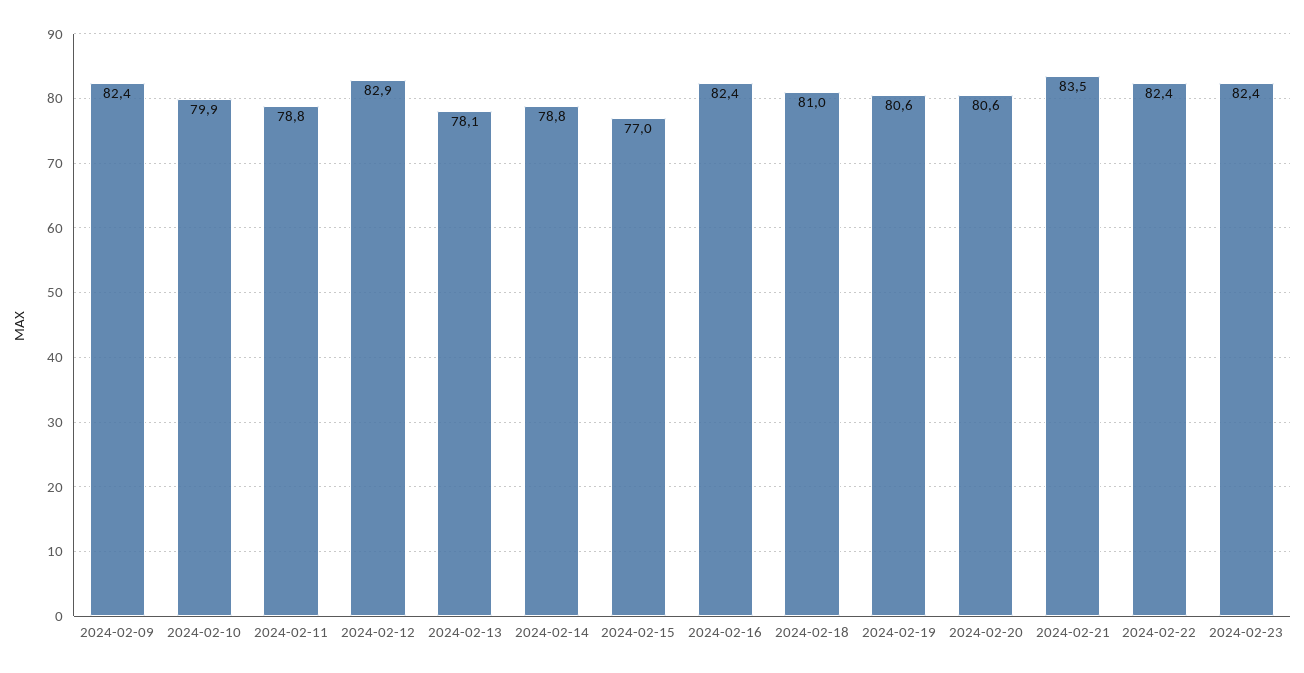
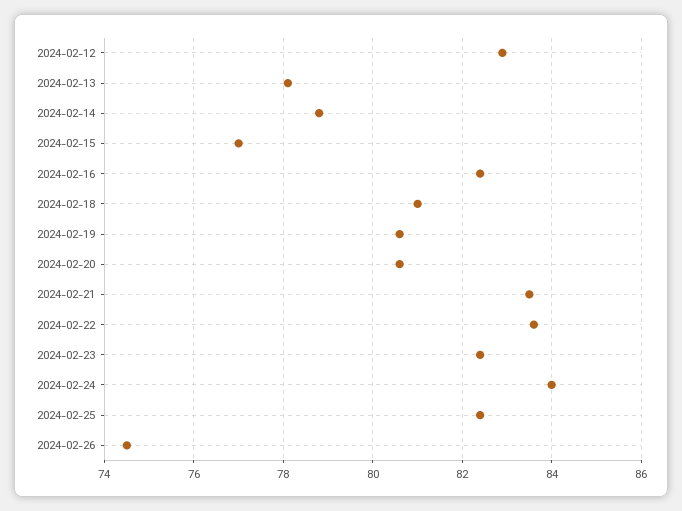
2024-02-09: 82.4 -> none
2024-02-10: 79.9 -> none
2024-02-11: 78.8 -> none
2024-02-22: 82.4 -> 83.5
2024-02-24: none -> 84
2024-02-25: none -> 82.5
2024-02-26: none -> 74.5

